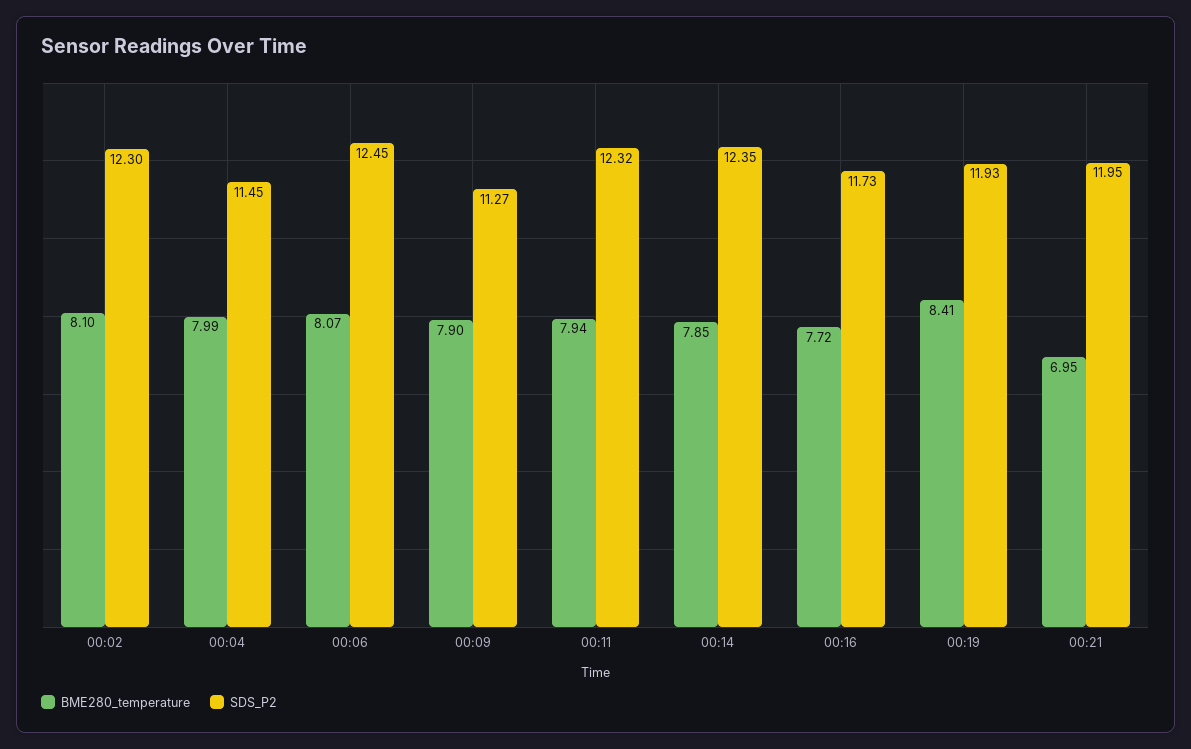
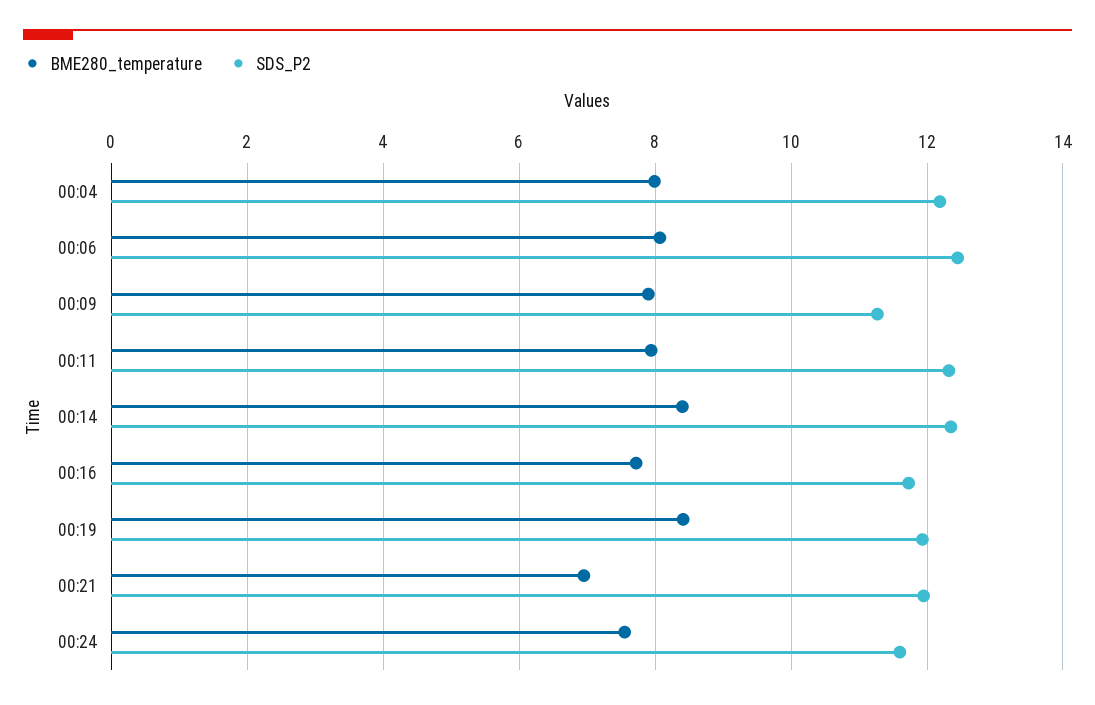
BME280_temperature, 00:02: 8.1 -> none
SDS_P2, 00:02: 12.3 -> none
SDS_P2, 00:04: 11.45 -> 12.2
BME280_temperature, 00:14: 7.85 -> 8.4
BME280_temperature, 00:24: none -> 7.6
SDS_P2, 00:24: none -> 11.6

